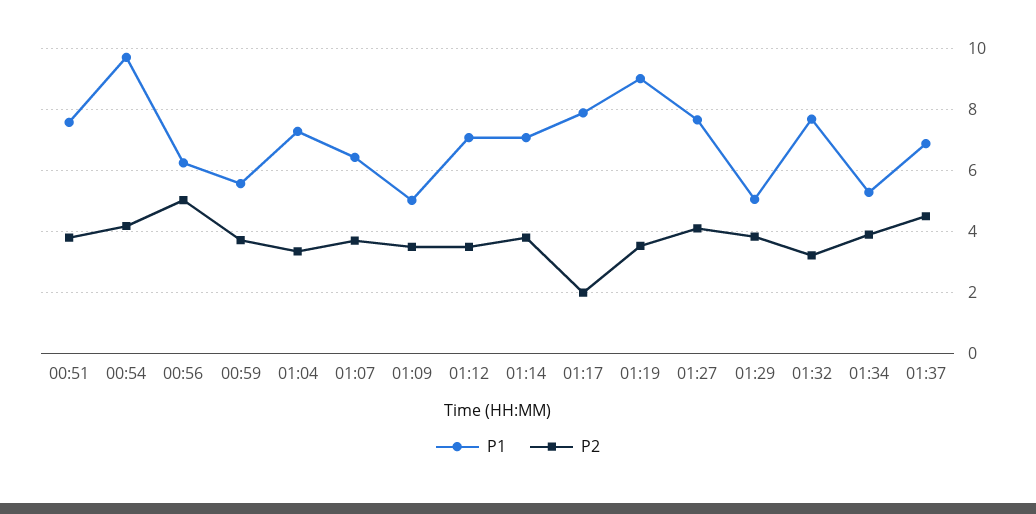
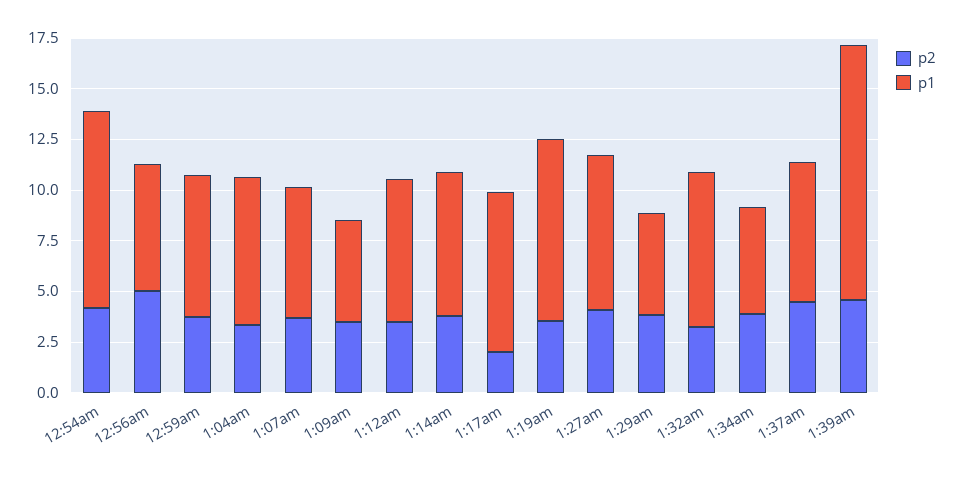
P1, 00:51: 7.6 -> none
P2, 00:51: 3.8 -> none
P1, 00:59: 5.6 -> 7
P2, 1:39am: none -> 4.5
P1, 1:39am: none -> 12.5

